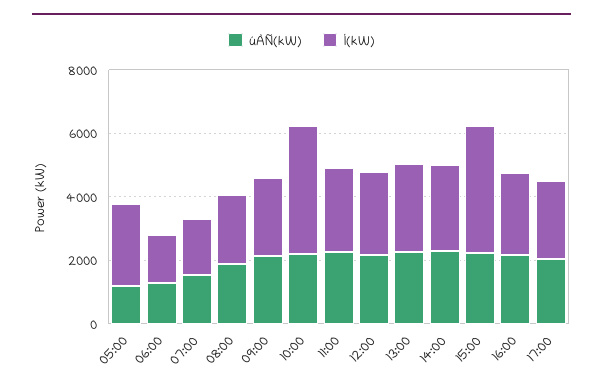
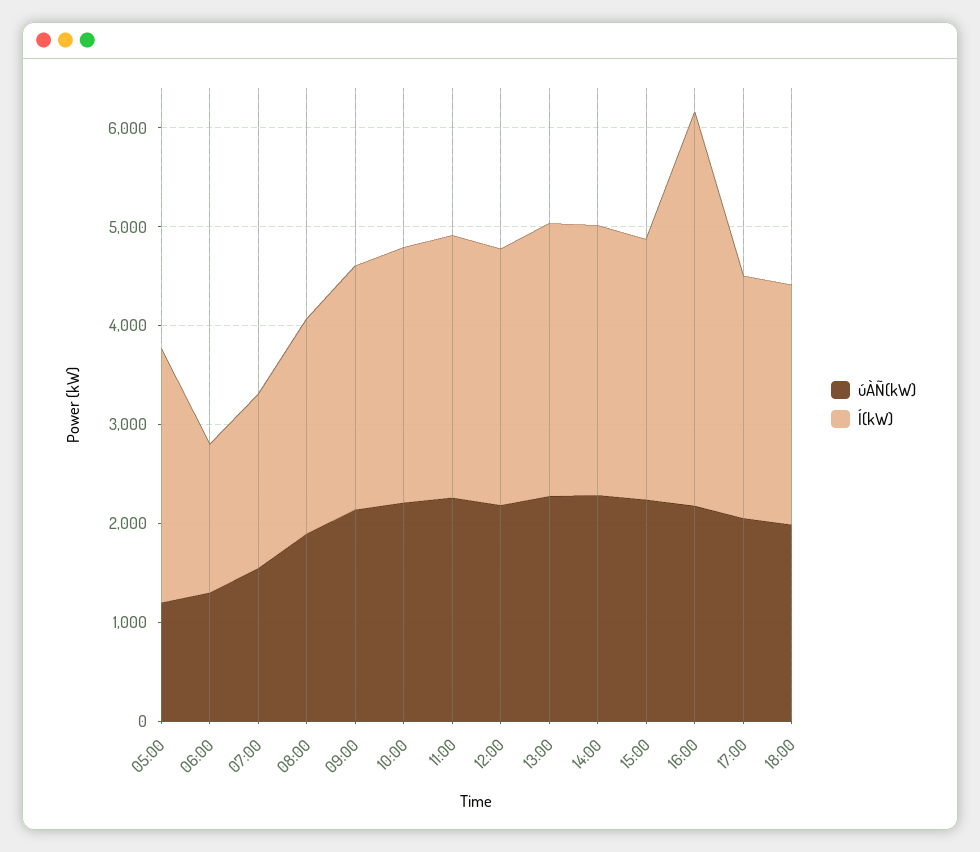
Í(kW), 10:00: 4000 -> 2600
Í(kW), 15:00: 4000 -> 2600
Í(kW), 16:00: 2500 -> 4000
úÀÑ(kW), 18:00: none -> 2000
Í(kW), 18:00: none -> 2400

